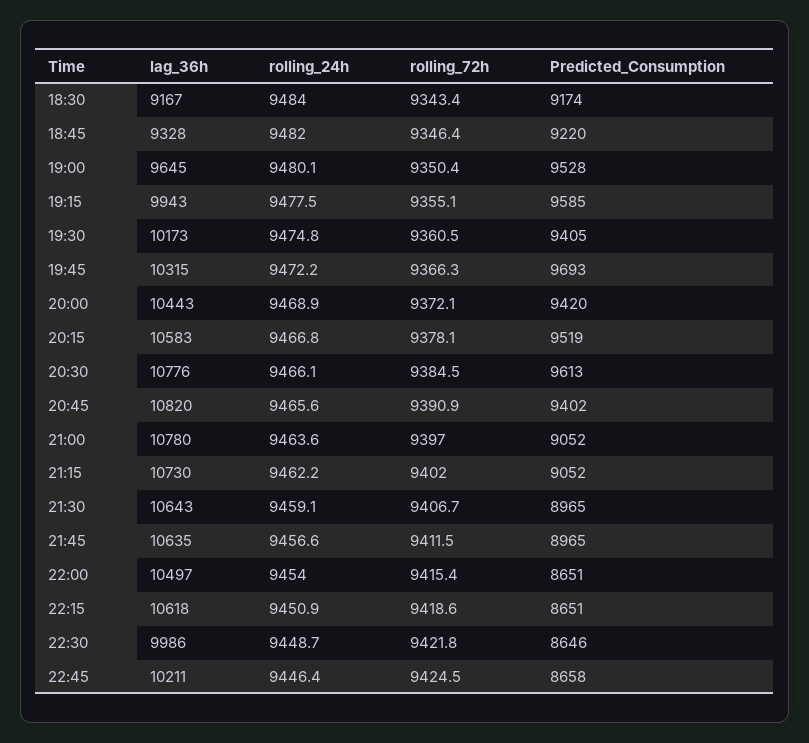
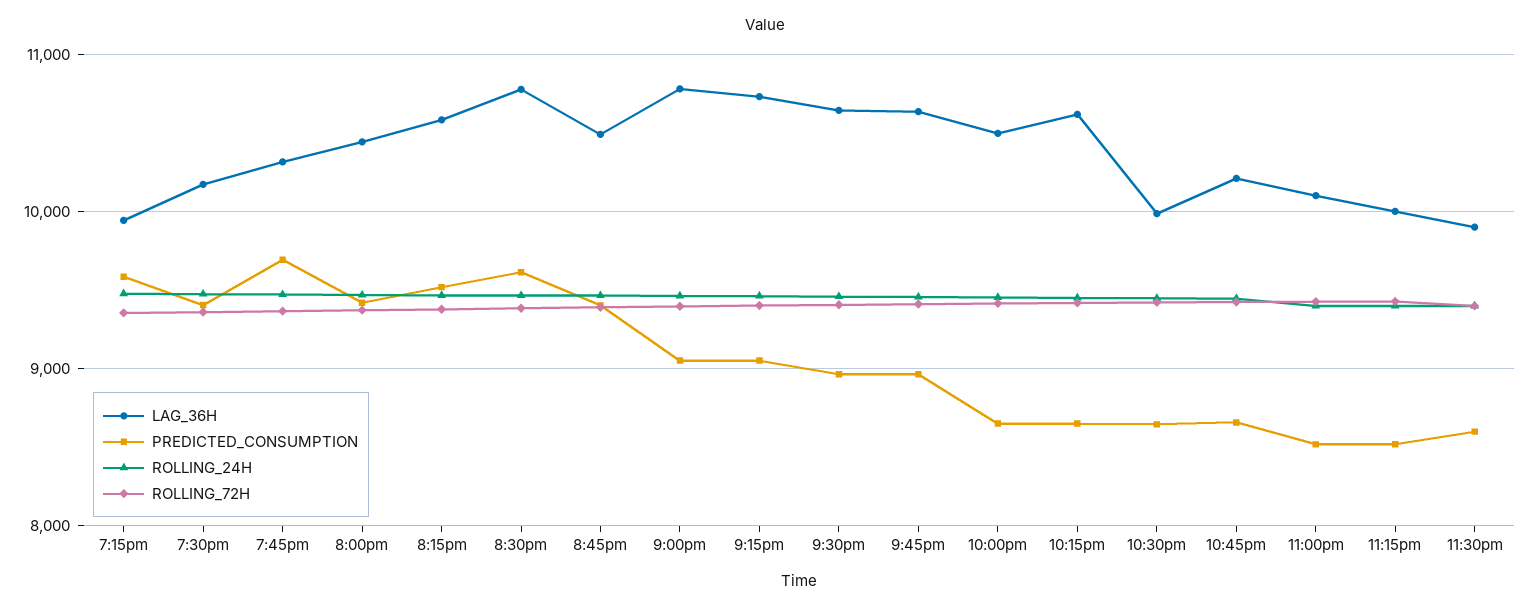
lag_36h, 18:30: 9167 -> none
rolling_24h, 18:30: 9484 -> none
rolling_72h, 18:30: 9343.4 -> none
Predicted_Consumption, 18:30: 9174 -> none
lag_36h, 18:45: 9328 -> none
rolling_24h, 18:45: 9482 -> none
rolling_72h, 18:45: 9346.4 -> none
Predicted_Consumption, 18:45: 9220 -> none
lag_36h, 19:00: 9645 -> none
rolling_24h, 19:00: 9480.1 -> none
rolling_72h, 19:00: 9350.4 -> none
Predicted_Consumption, 19:00: 9528 -> none
lag_36h, 20:45: 10820 -> 10500
lag_36h, 11:00pm: none -> 10100
Predicted_Consumption, 11:00pm: none -> 8500
rolling_24h, 11:00pm: none -> 9400
rolling_72h, 11:00pm: none -> 9400
lag_36h, 11:15pm: none -> 10000
Predicted_Consumption, 11:15pm: none -> 8500
rolling_24h, 11:15pm: none -> 9400
rolling_72h, 11:15pm: none -> 9400
lag_36h, 11:30pm: none -> 9900
Predicted_Consumption, 11:30pm: none -> 8600
rolling_24h, 11:30pm: none -> 9400
rolling_72h, 11:30pm: none -> 9400

